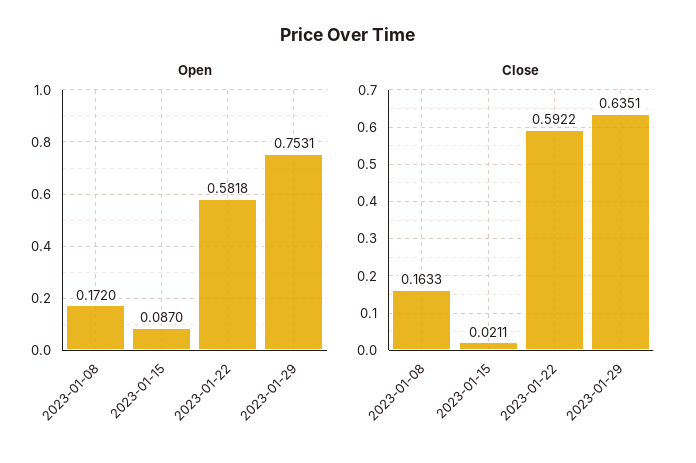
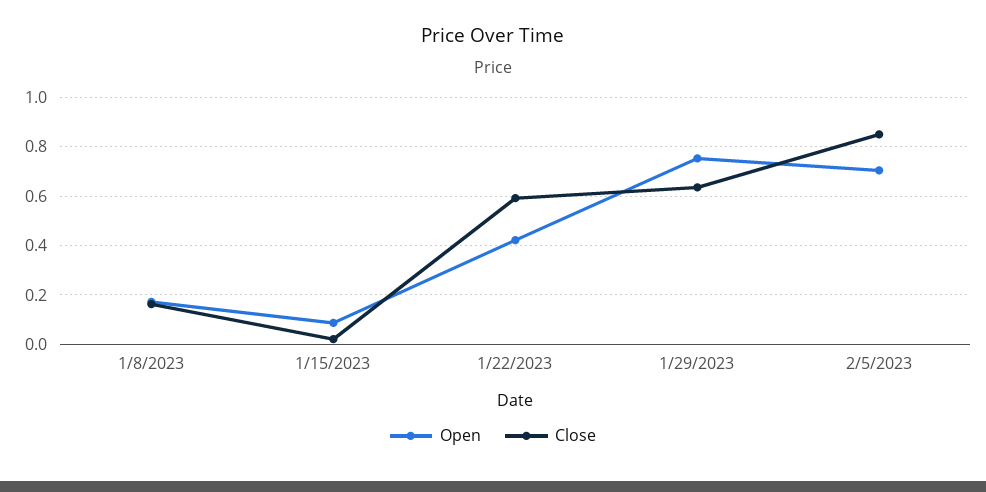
Open, 2023-01-22: 0.5818 -> 0.425
Open, 2/5/2023: none -> 0.7
Close, 2/5/2023: none -> 0.85

